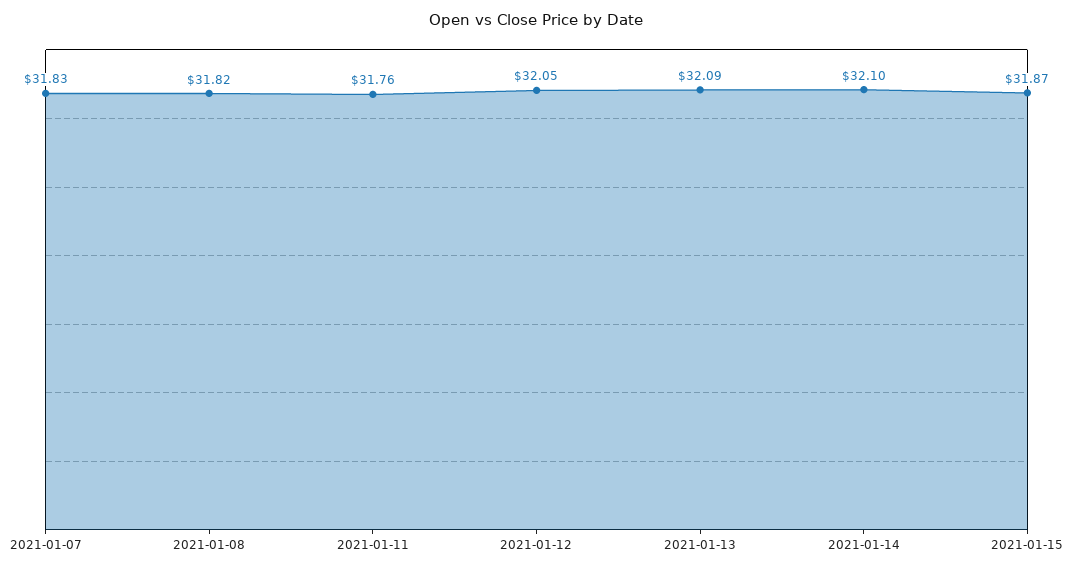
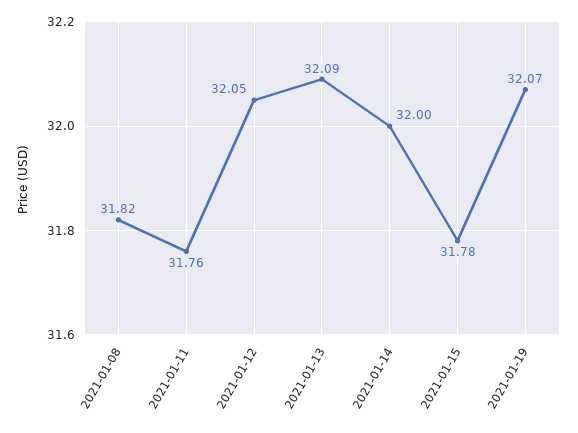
2021-01-07: 31.83 -> none
2021-01-14: 32.1 -> 32
2021-01-15: 31.87 -> 31.78
2021-01-19: none -> 32.07

